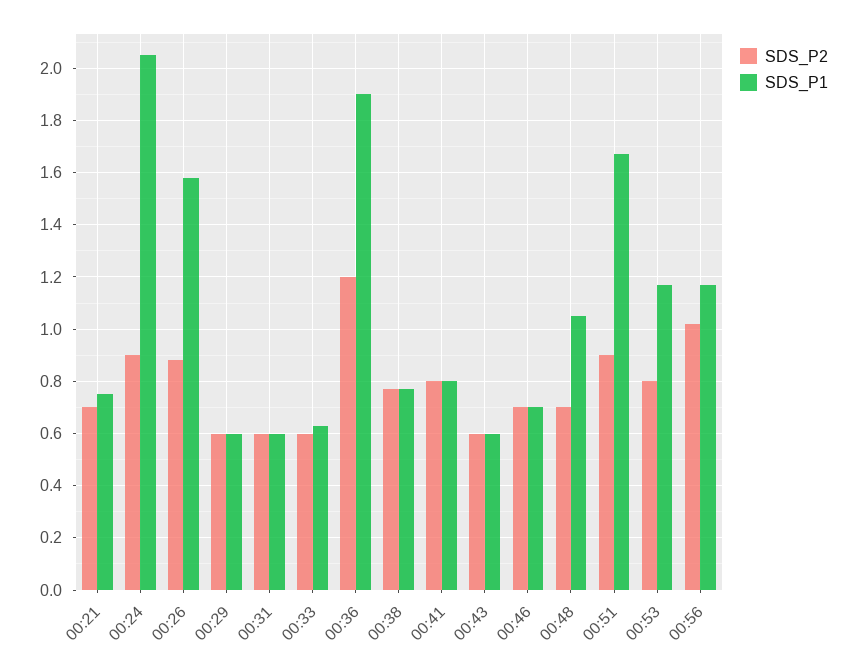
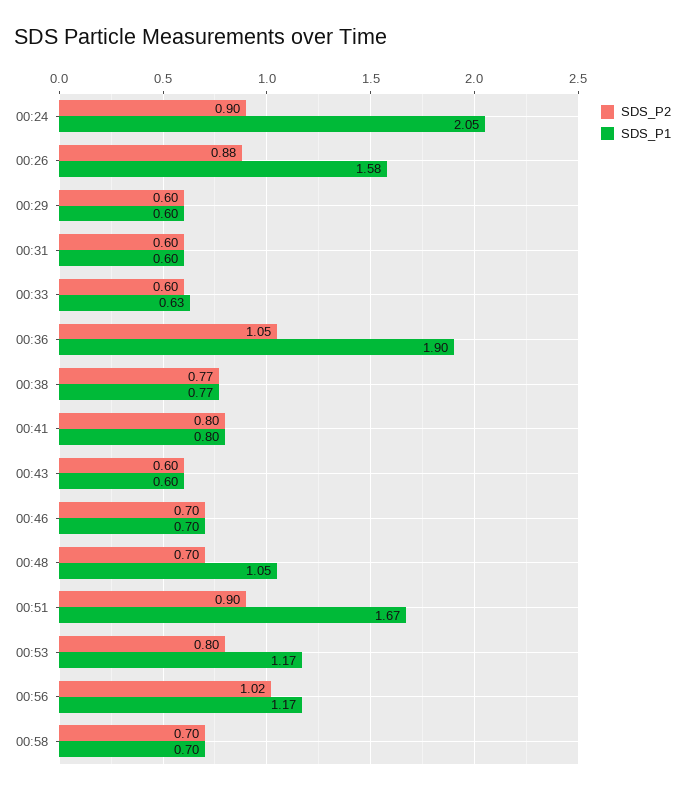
SDS_P2, 00:21: 0.7 -> none
SDS_P1, 00:21: 0.75 -> none
SDS_P2, 00:36: 1.2 -> 1.05
SDS_P2, 00:58: none -> 0.7
SDS_P1, 00:58: none -> 0.7

